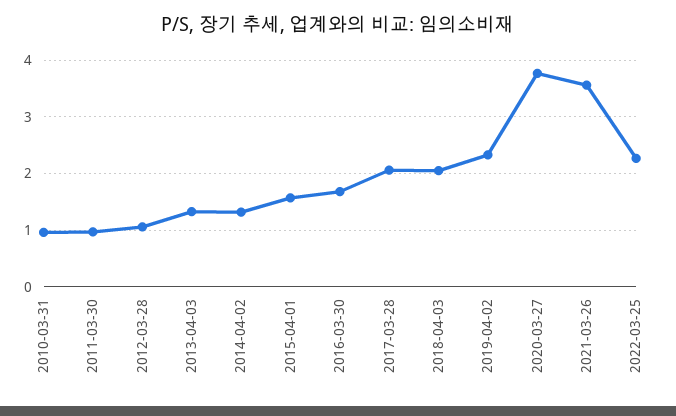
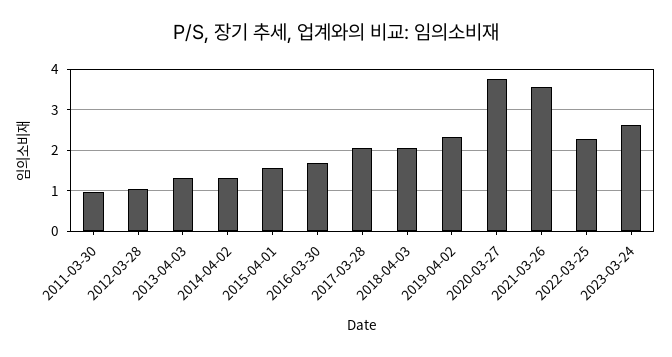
2010-03-31: 1 -> none
2023-03-24: none -> 2.6

